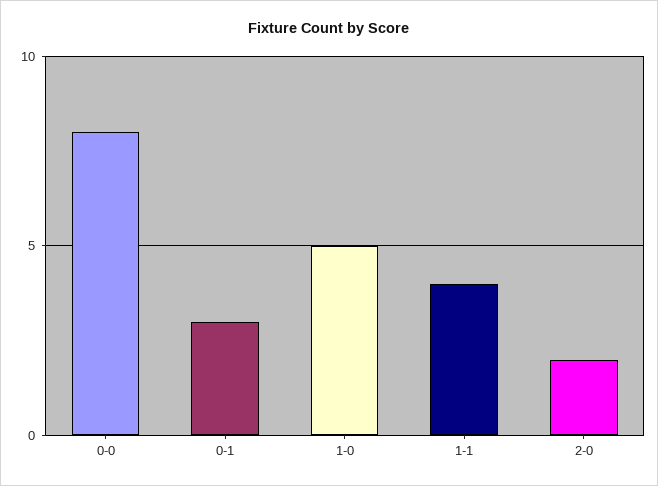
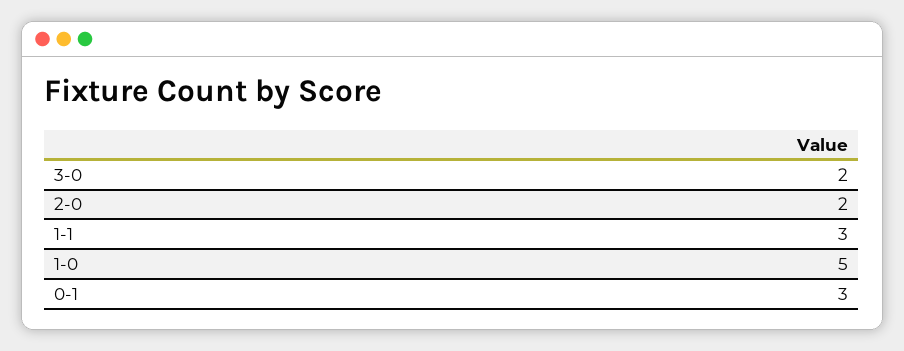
0-0: 8 -> none
1-1: 4 -> 3
3-0: none -> 2

